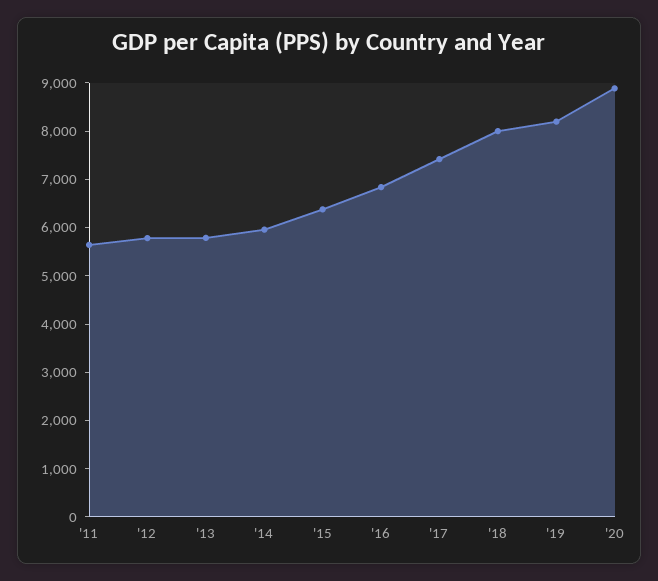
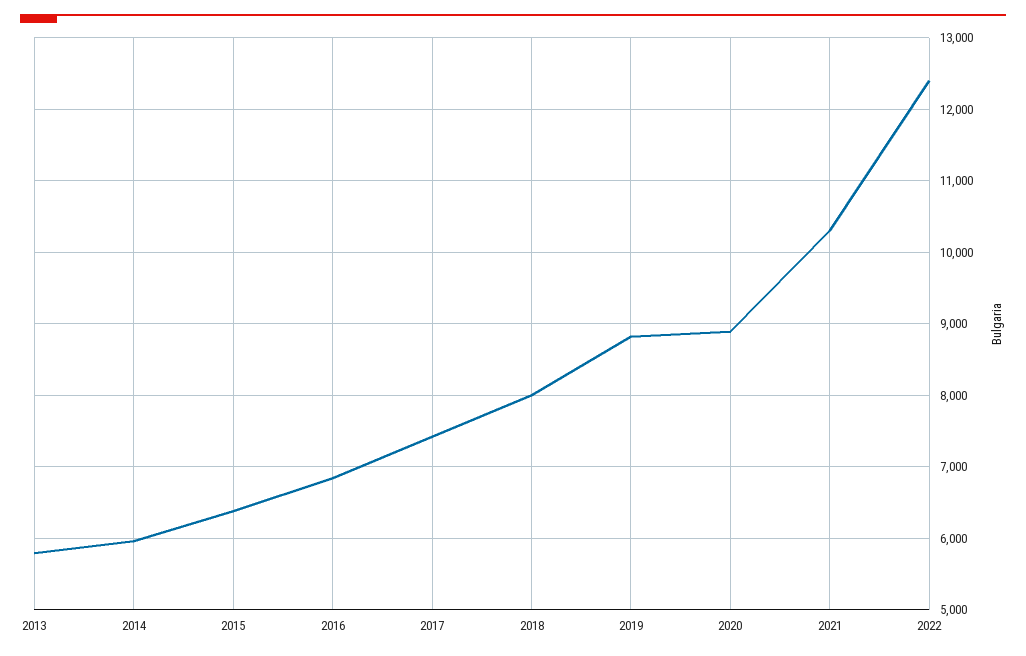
'11: 5600 -> none
'12: 5800 -> none
'19: 8200 -> 8800
2021: none -> 10300
2022: none -> 12400

